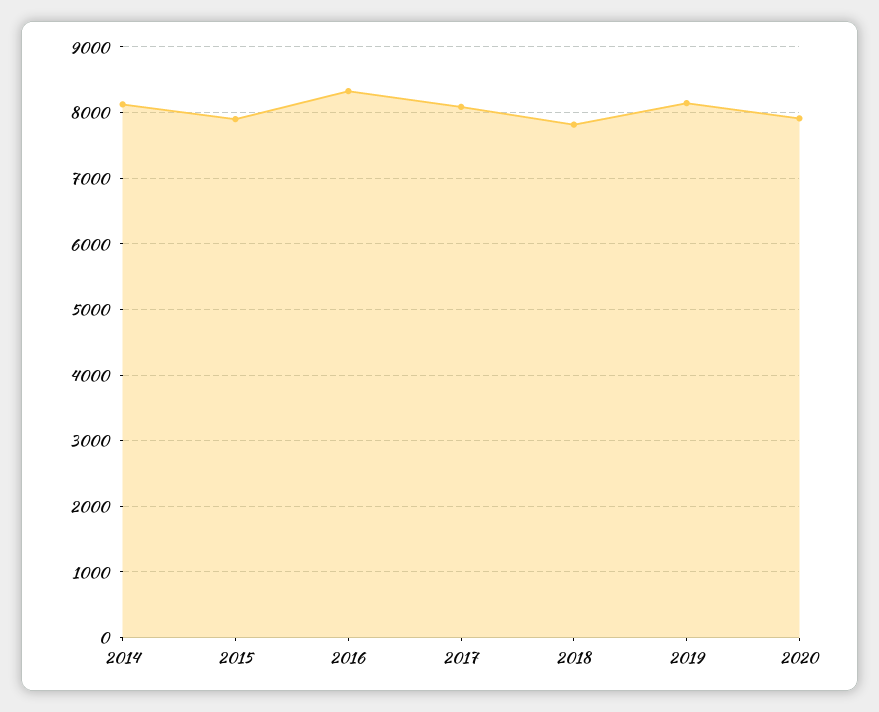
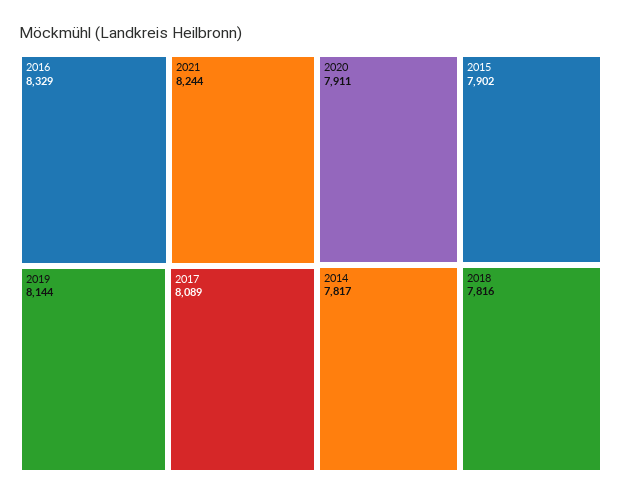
2014: 8100 -> 7817
2021: none -> 8244

